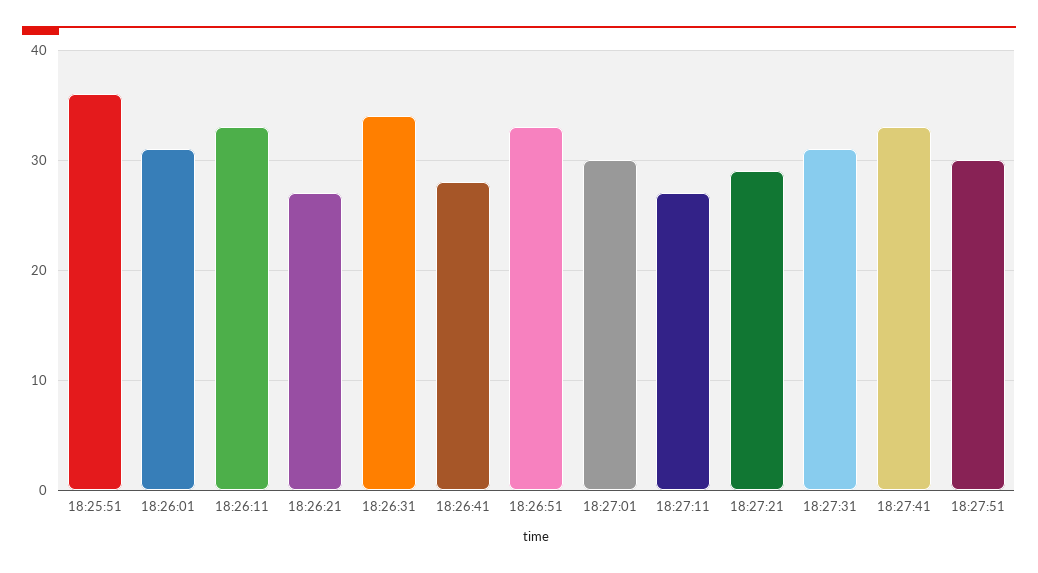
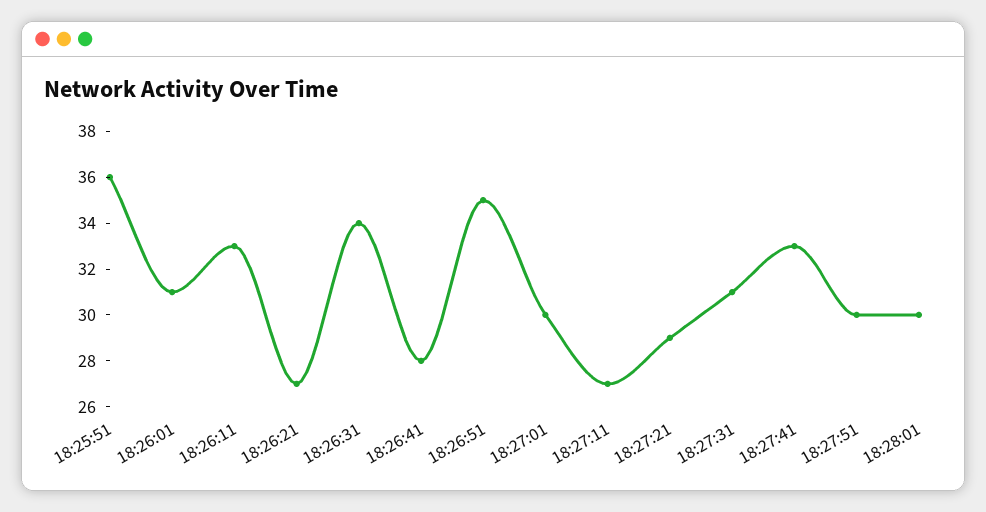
18:26:51: 33 -> 35
18:28:01: none -> 30

